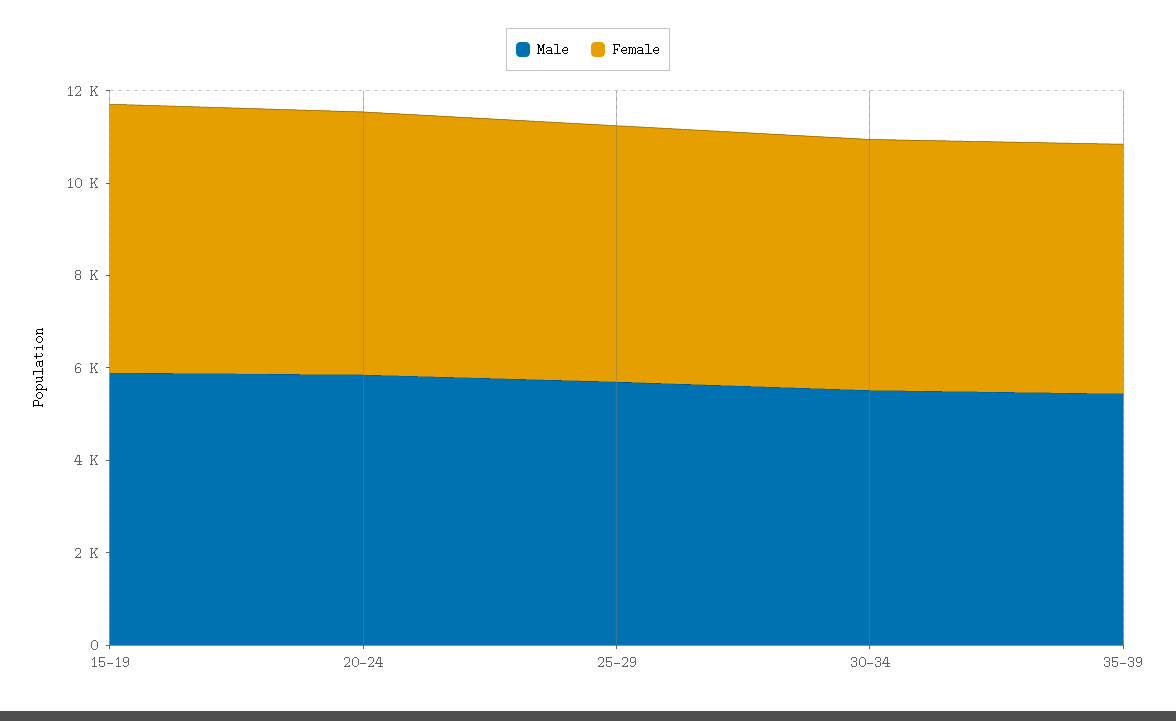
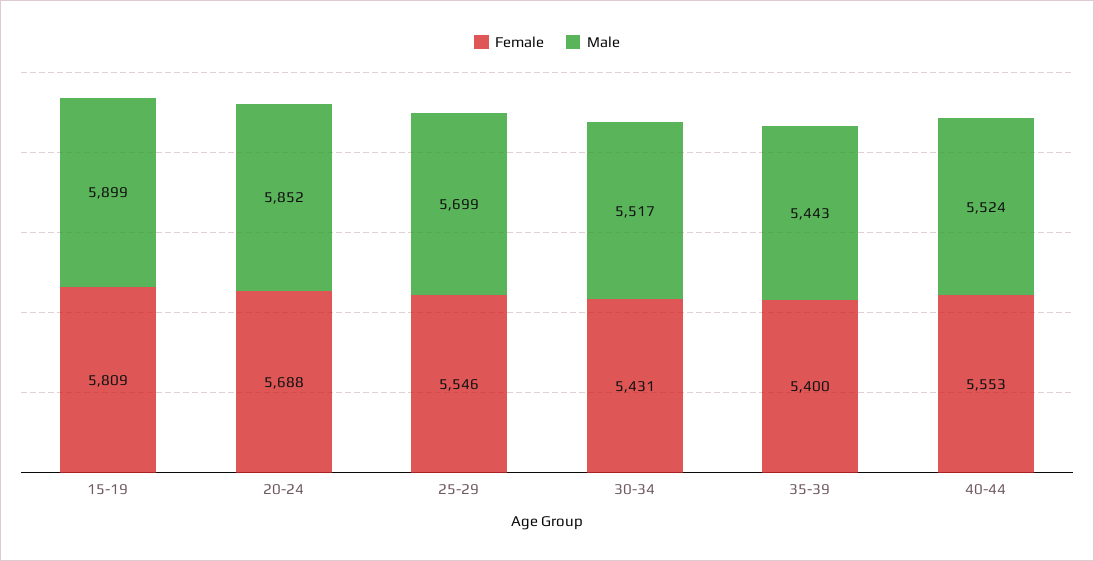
Female, 40-44: none -> 5553
Male, 40-44: none -> 5524

